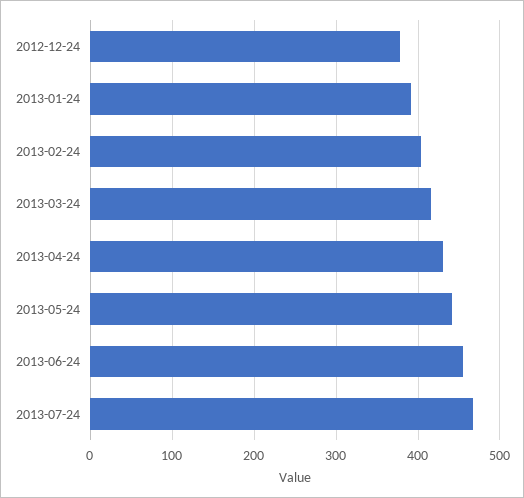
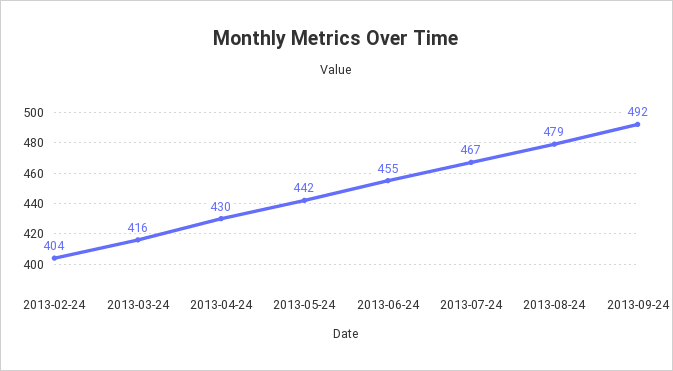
2012-12-24: 380 -> none
2013-01-24: 390 -> none
2013-08-24: none -> 479
2013-09-24: none -> 492

